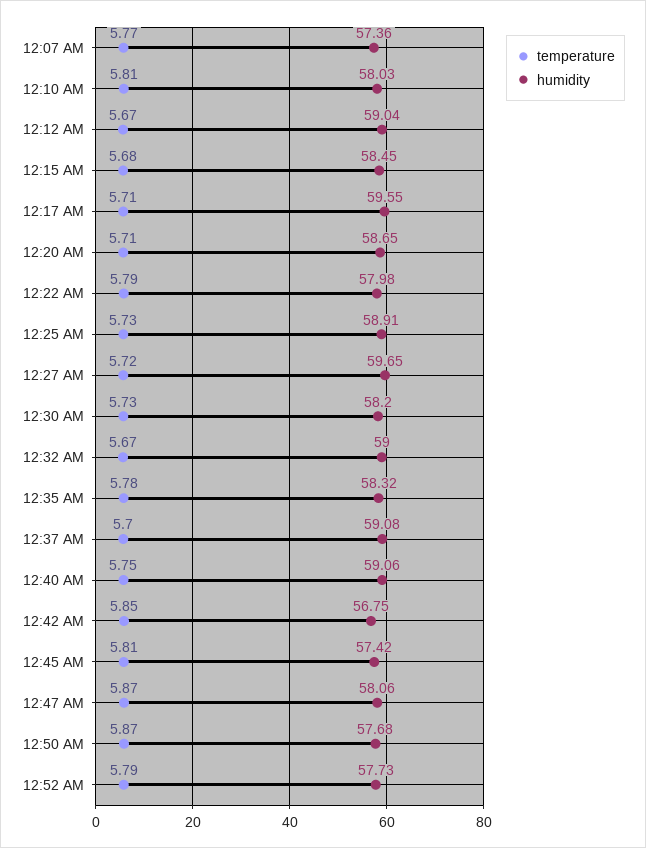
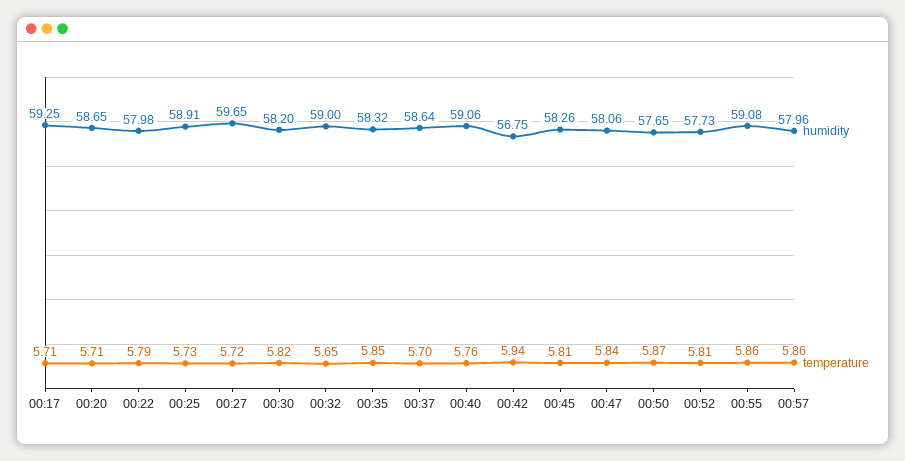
temperature, 12:07 AM: 5.77 -> none
humidity, 12:07 AM: 57.36 -> none
temperature, 12:10 AM: 5.81 -> none
humidity, 12:10 AM: 58.03 -> none
temperature, 12:12 AM: 5.67 -> none
humidity, 12:12 AM: 59.04 -> none
temperature, 12:15 AM: 5.68 -> none
humidity, 12:15 AM: 58.45 -> none
humidity, 12:17 AM: 59.55 -> 59.25
temperature, 12:30 AM: 5.73 -> 5.82
temperature, 12:32 AM: 5.67 -> 5.65
temperature, 12:35 AM: 5.78 -> 5.85
humidity, 12:37 AM: 59.08 -> 58.64
temperature, 12:40 AM: 5.75 -> 5.76
temperature, 12:42 AM: 5.85 -> 5.94
humidity, 12:45 AM: 57.42 -> 58.26
temperature, 12:47 AM: 5.87 -> 5.84
humidity, 12:50 AM: 57.68 -> 57.65
temperature, 12:52 AM: 5.79 -> 5.81
humidity, 00:55: none -> 59.08
temperature, 00:55: none -> 5.86
humidity, 00:57: none -> 57.96
temperature, 00:57: none -> 5.86

